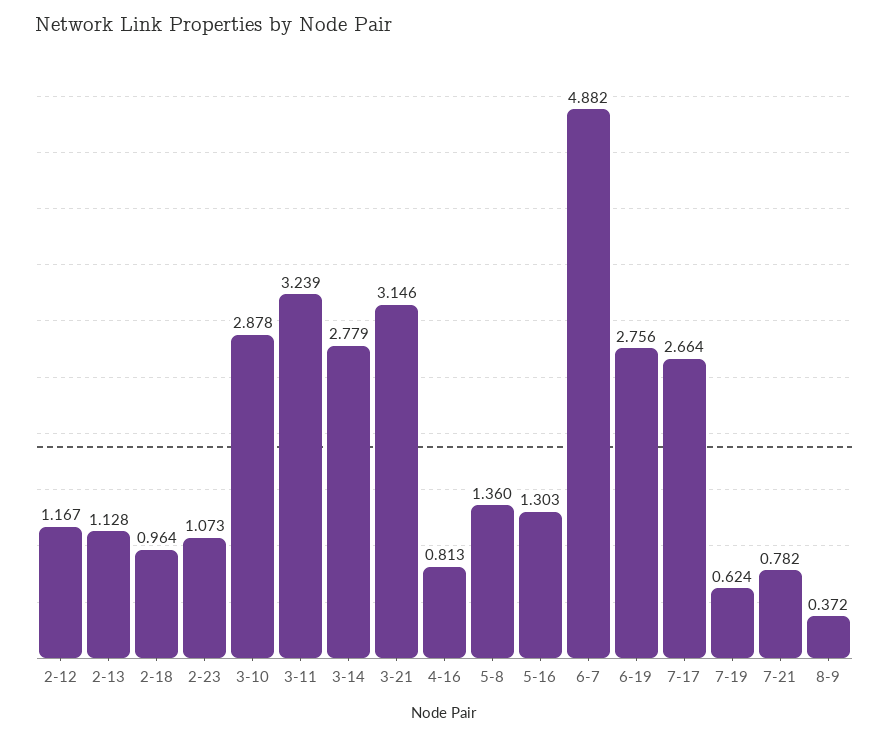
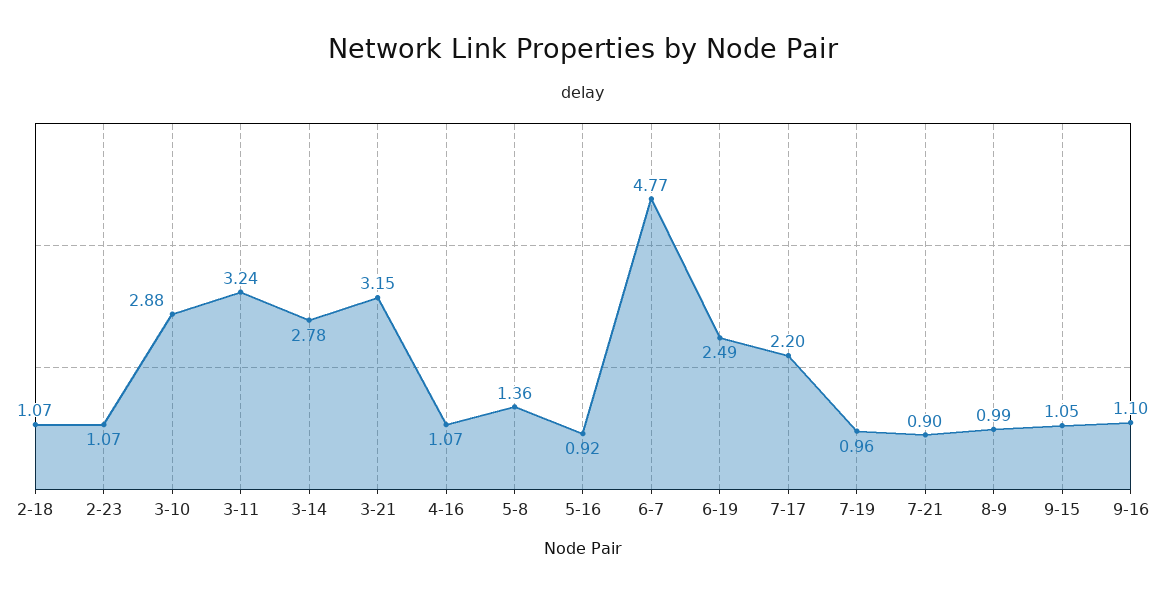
2-12: 1.167 -> none
2-13: 1.128 -> none
2-18: 0.964 -> 1.07
4-16: 0.813 -> 1.07
5-16: 1.303 -> 0.92
6-7: 4.882 -> 4.77
6-19: 2.756 -> 2.49
7-17: 2.664 -> 2.2
7-19: 0.624 -> 0.96
7-21: 0.782 -> 0.9
8-9: 0.372 -> 0.99
9-15: none -> 1.05
9-16: none -> 1.1

